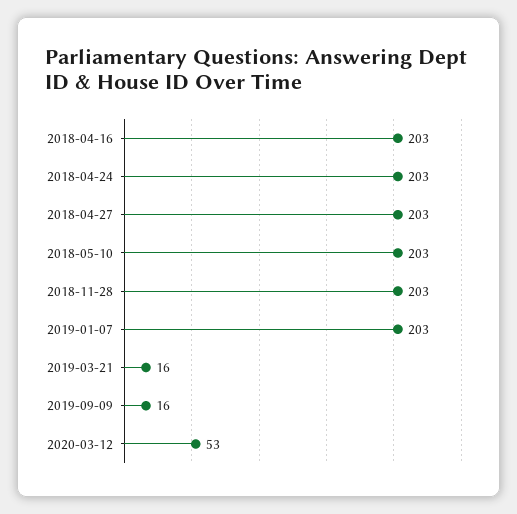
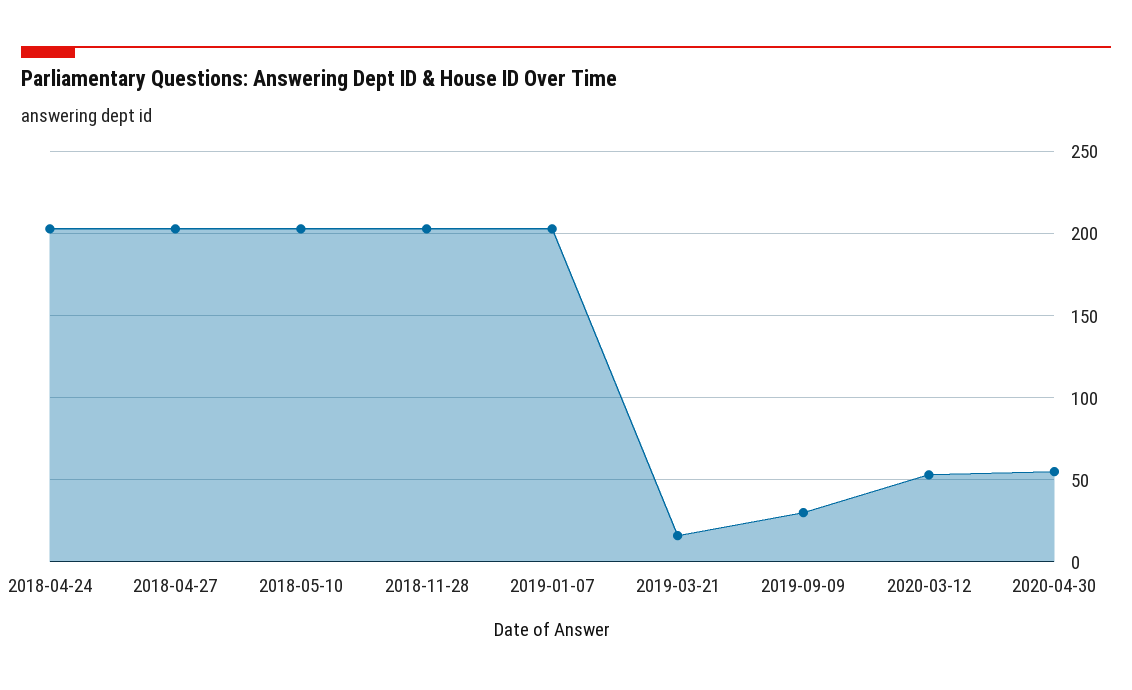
2018-04-16: 203 -> none
2019-09-09: 16 -> 30
2020-04-30: none -> 55

